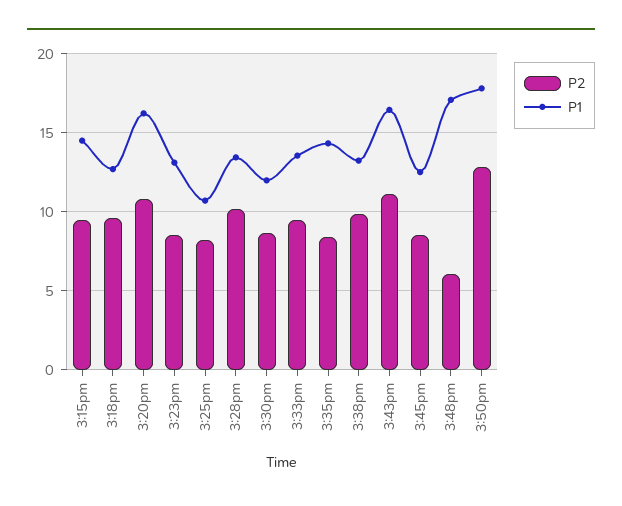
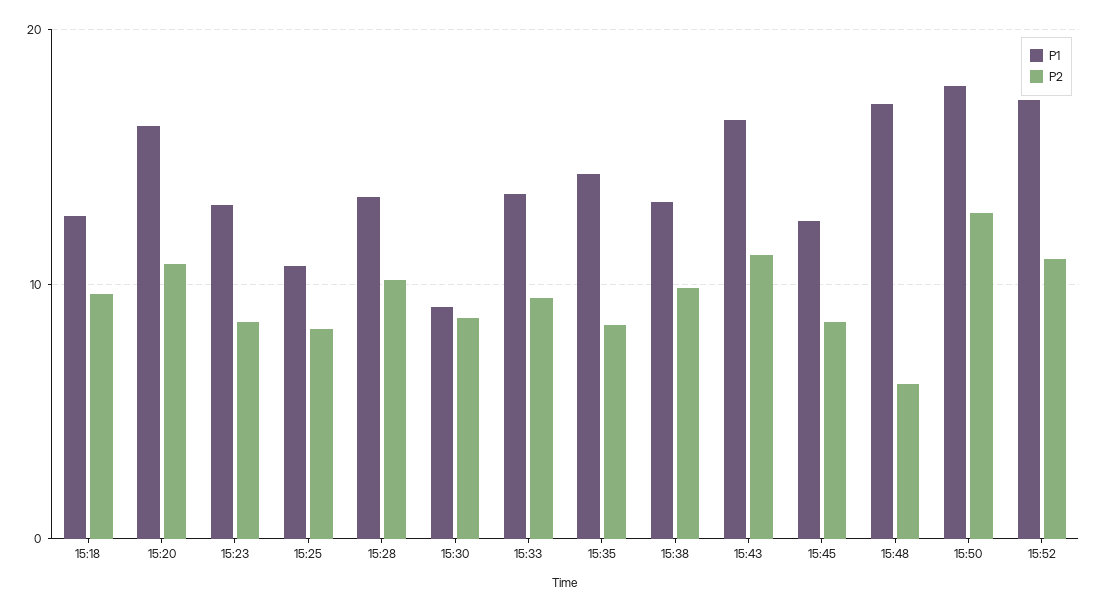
P2, 3:15pm: 9.5 -> none
P1, 3:15pm: 14.5 -> none
P1, 3:30pm: 12 -> 9
P1, 15:52: none -> 17
P2, 15:52: none -> 11

